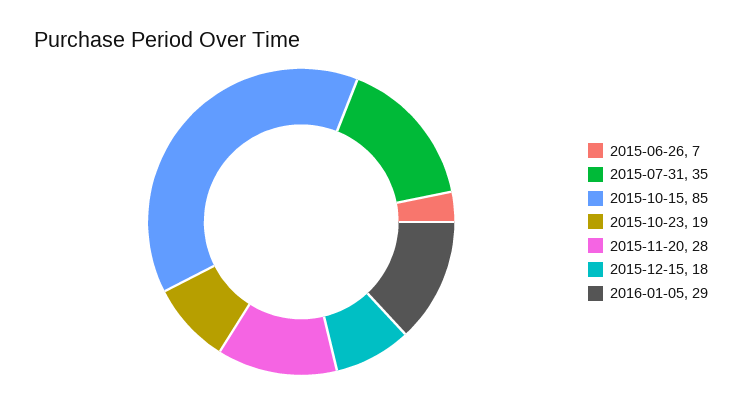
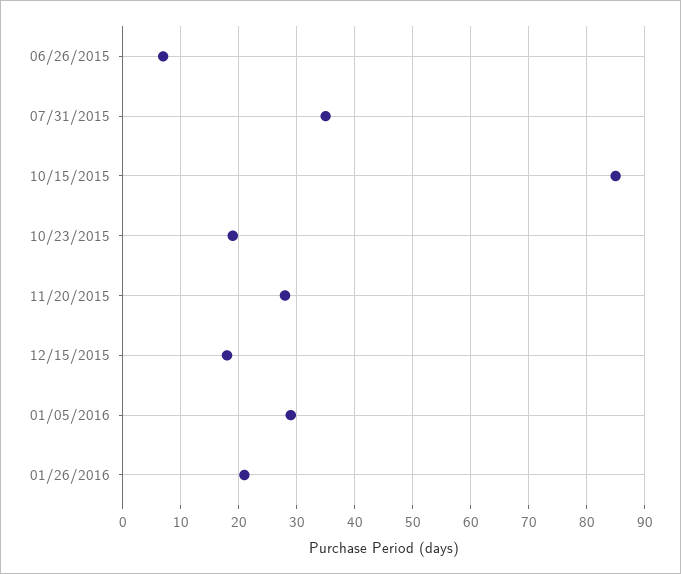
01/26/2016: none -> 20

